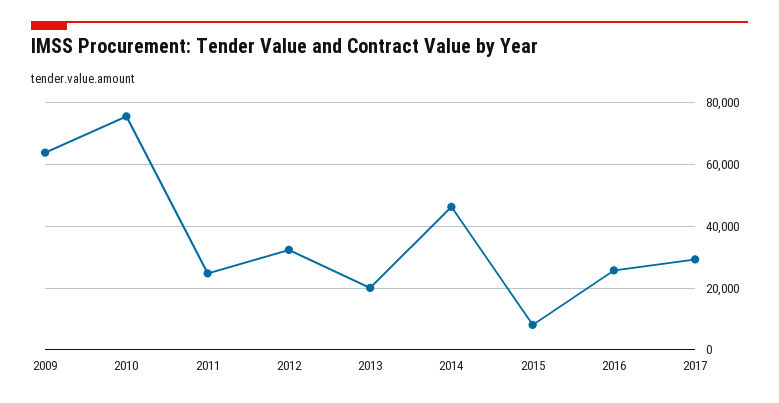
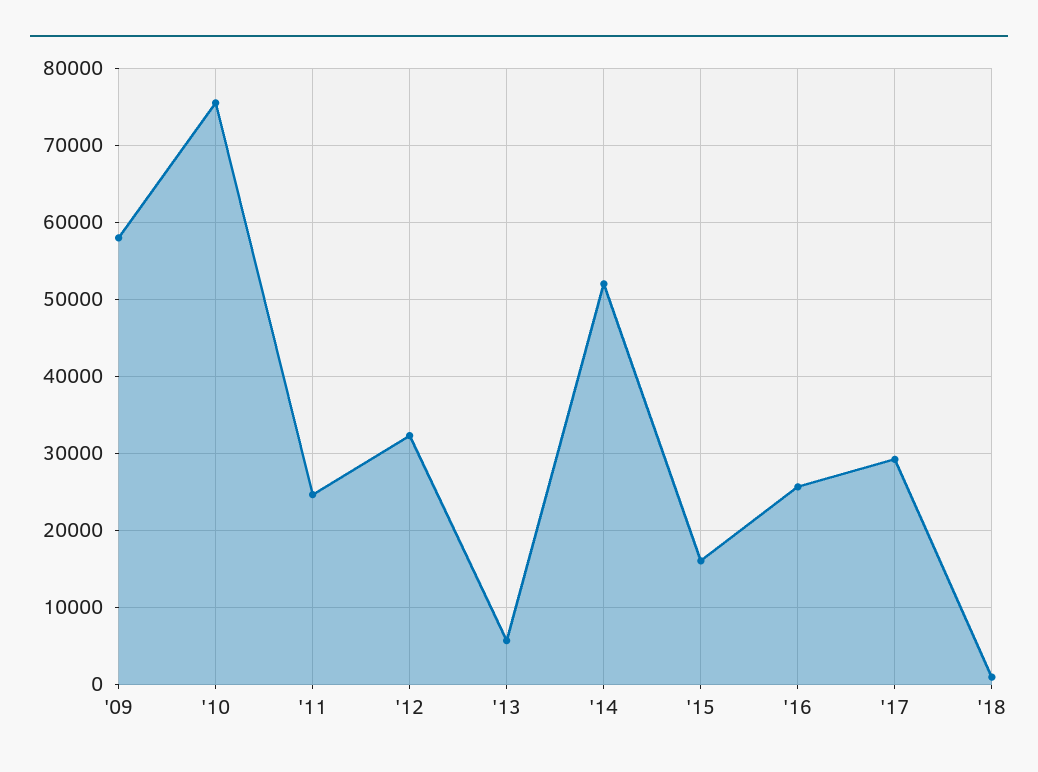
2009: 64000 -> 58000
2013: 20000 -> 6000
2014: 46000 -> 52000
2015: 8000 -> 16000
'18: none -> 1000

